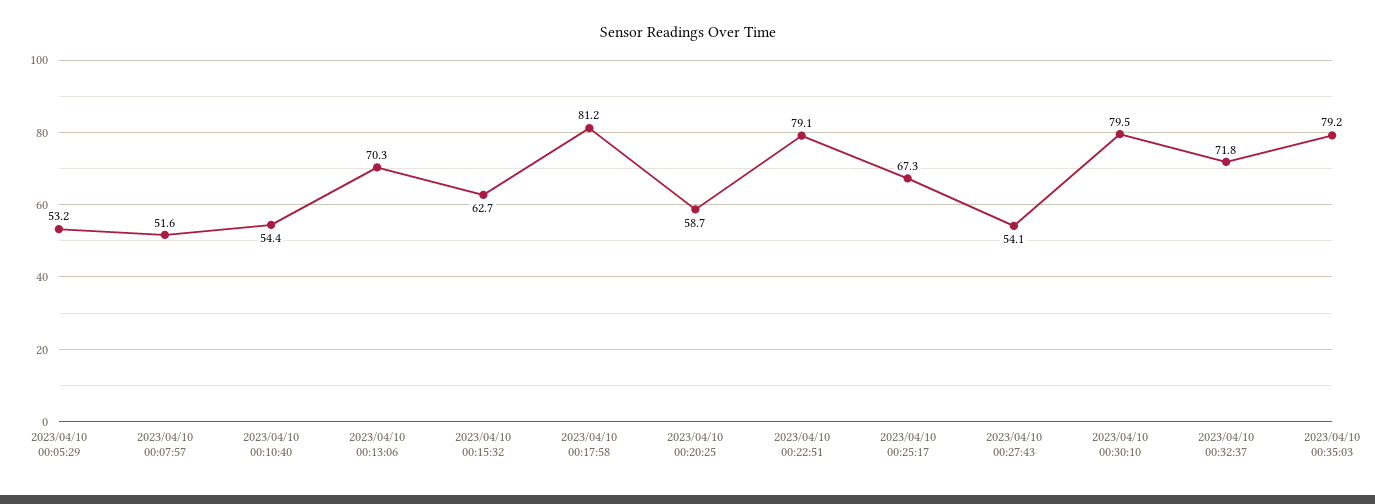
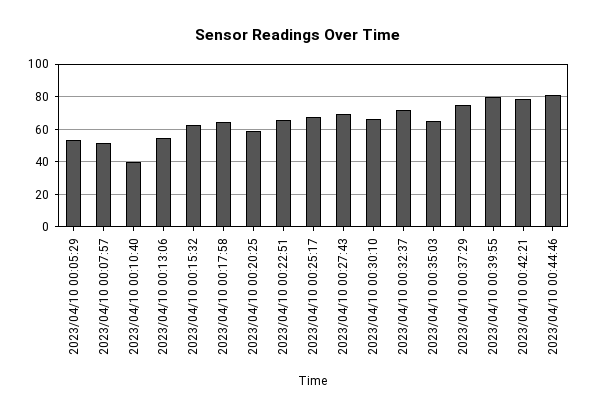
2023/04/10 00:10:40: 54.4 -> 40
2023/04/10 00:13:06: 70.3 -> 55
2023/04/10 00:17:58: 81.2 -> 65
2023/04/10 00:22:51: 79.1 -> 65
2023/04/10 00:27:43: 54.1 -> 70
2023/04/10 00:30:10: 79.5 -> 65
2023/04/10 00:35:03: 79.2 -> 65
2023/04/10 00:37:29: none -> 75
2023/04/10 00:39:55: none -> 80
2023/04/10 00:42:21: none -> 80
2023/04/10 00:44:46: none -> 80

